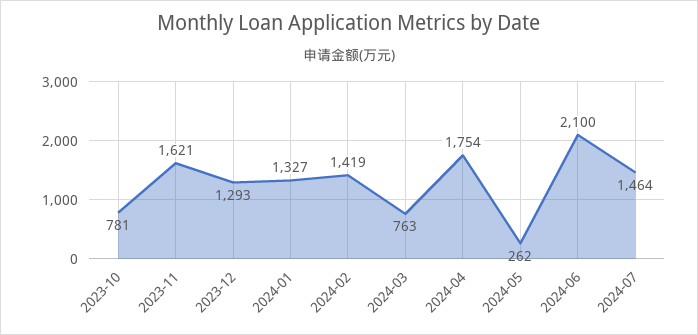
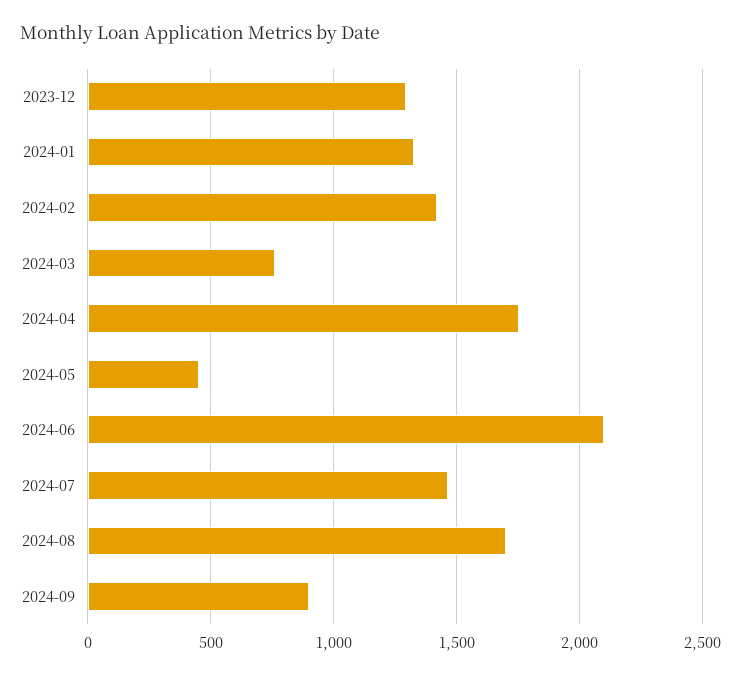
2023-10: 781 -> none
2023-11: 1621 -> none
2024-05: 262 -> 450
2024-08: none -> 1700
2024-09: none -> 900

